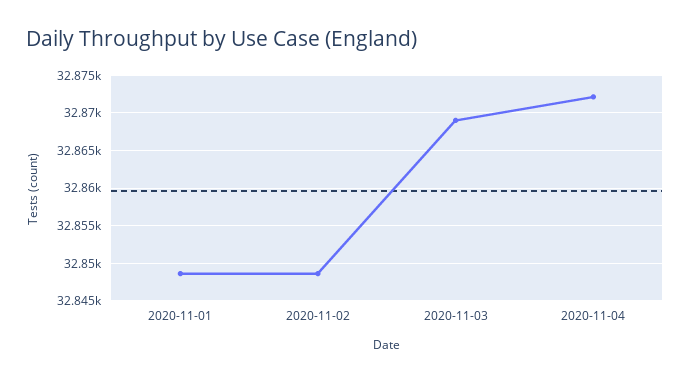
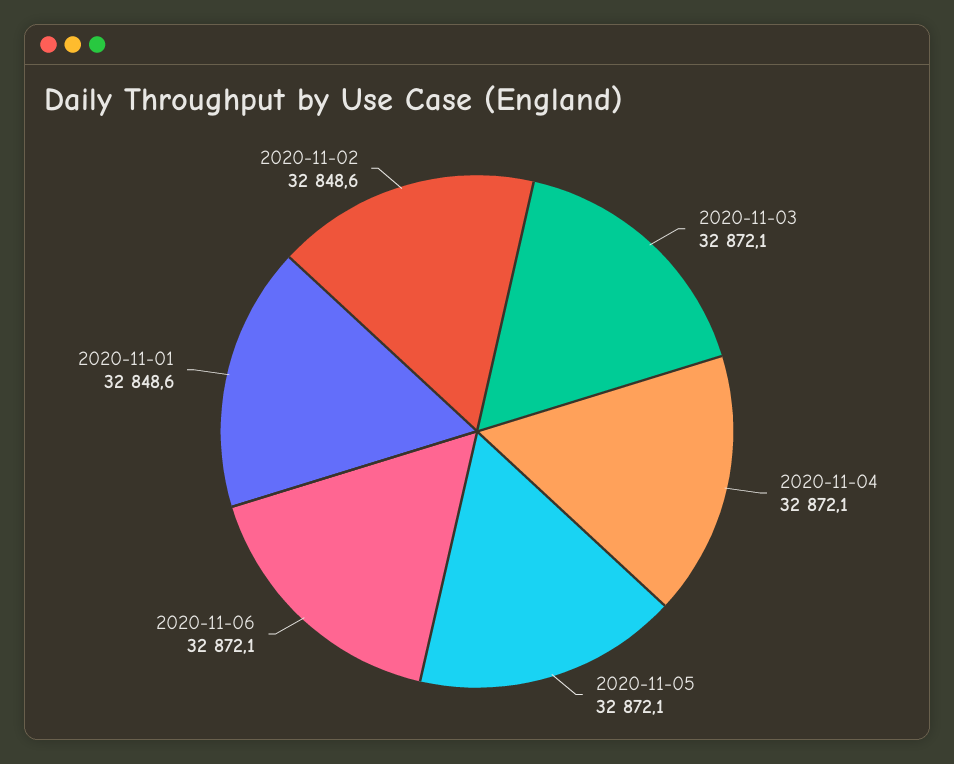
2020-11-03: 32869 -> 32872.1
2020-11-05: none -> 32872.1
2020-11-06: none -> 32872.1

